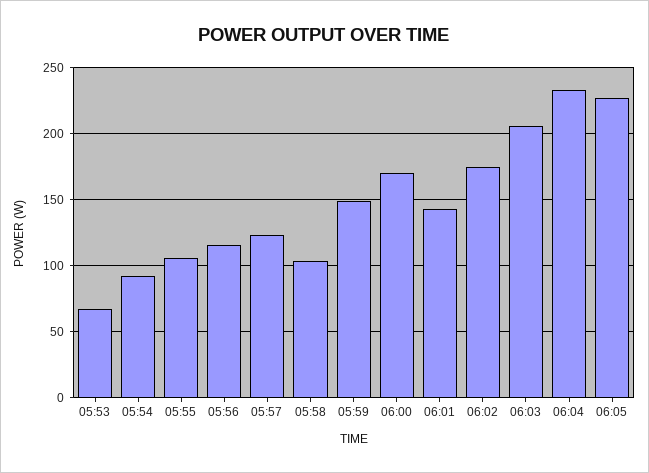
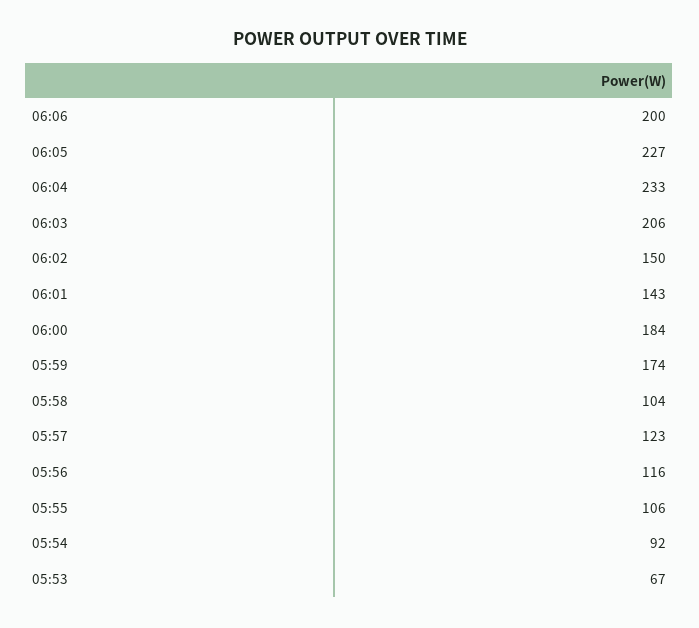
05:59: 150 -> 174
06:00: 170 -> 184
06:02: 175 -> 150
06:06: none -> 200

